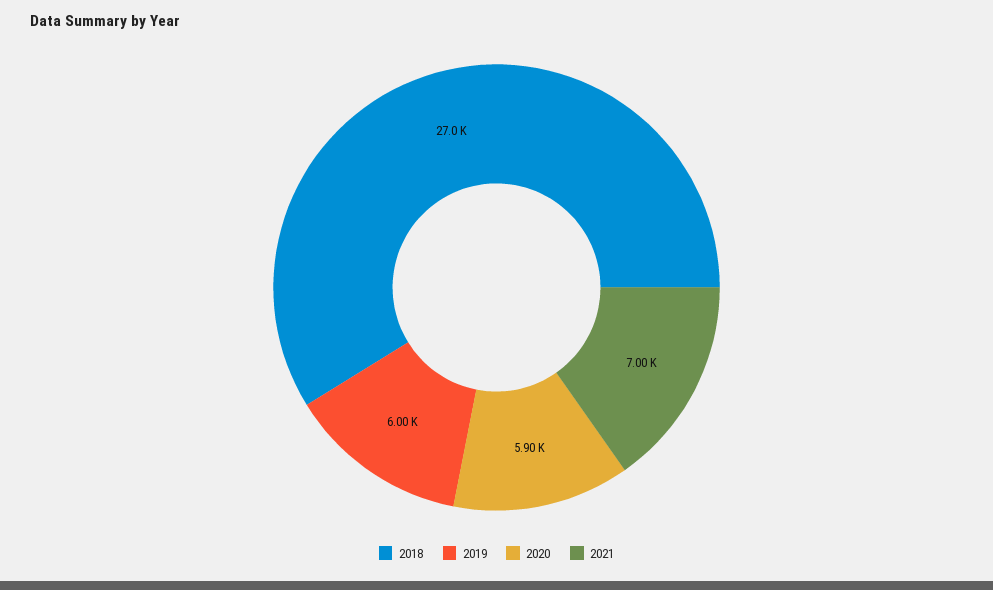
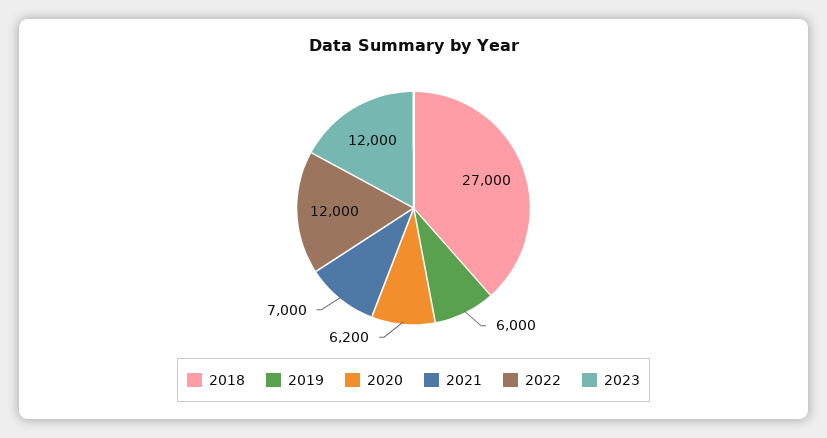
2020: 5900 -> 6200
2022: none -> 12000
2023: none -> 12000

